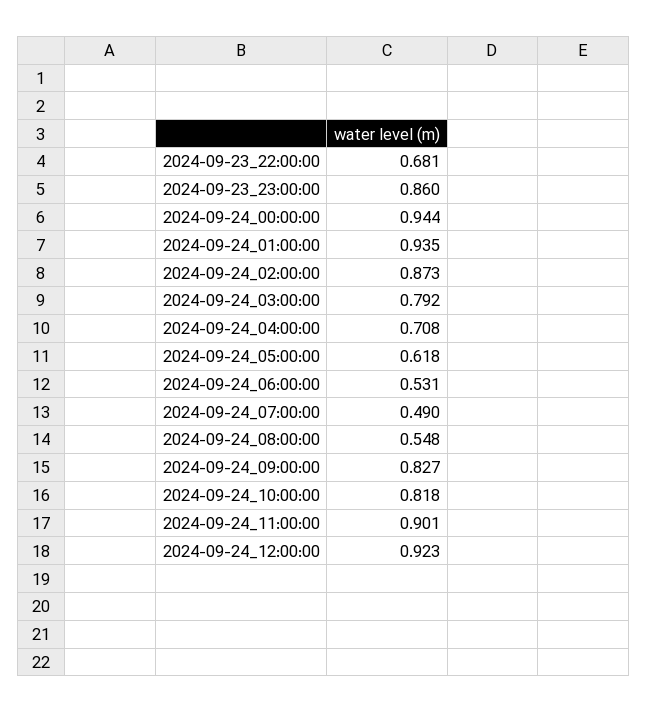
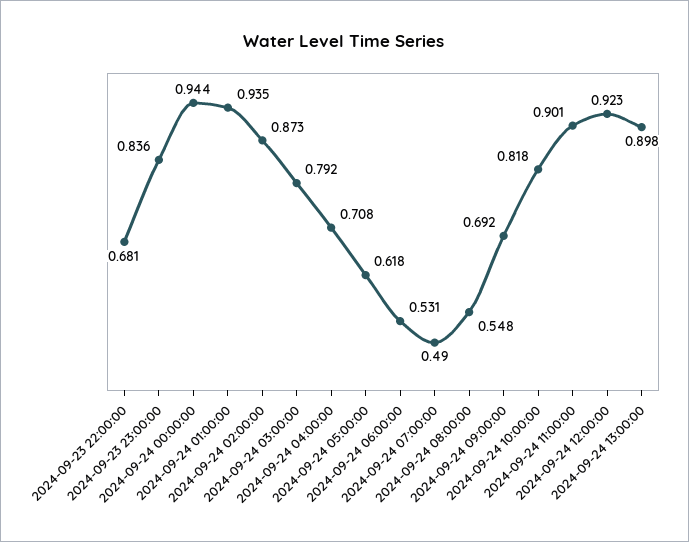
2024-09-23_23:00:00: 0.86 -> 0.836
2024-09-24_09:00:00: 0.827 -> 0.692
2024-09-24 13:00:00: none -> 0.898

